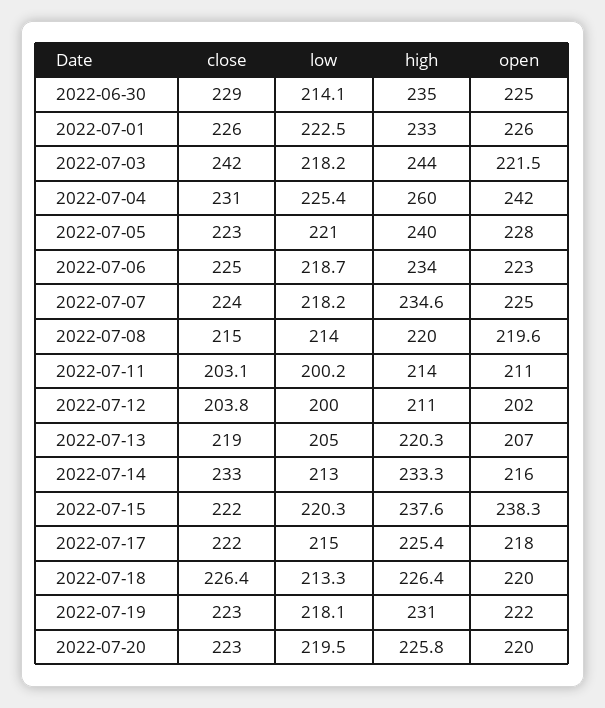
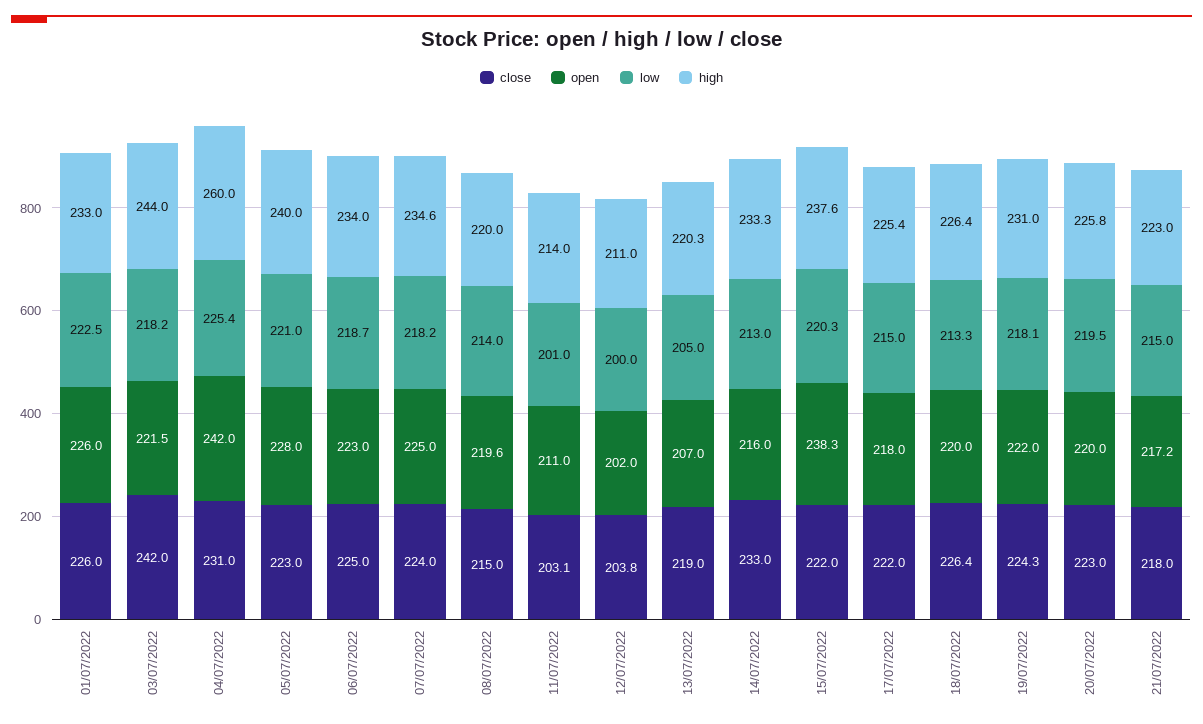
close, 2022-06-30: 229 -> none
low, 2022-06-30: 214.1 -> none
high, 2022-06-30: 235 -> none
open, 2022-06-30: 225 -> none
low, 2022-07-11: 200.2 -> 201
close, 2022-07-19: 223 -> 224.3
close, 21/07/2022: none -> 218
open, 21/07/2022: none -> 217.2
low, 21/07/2022: none -> 215
high, 21/07/2022: none -> 223

